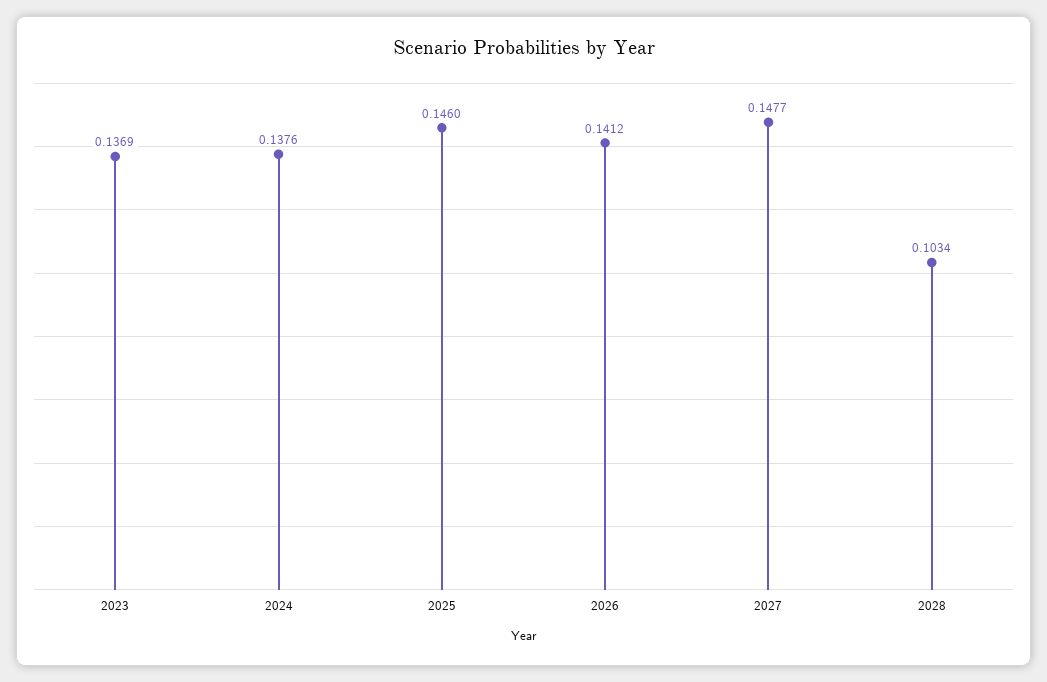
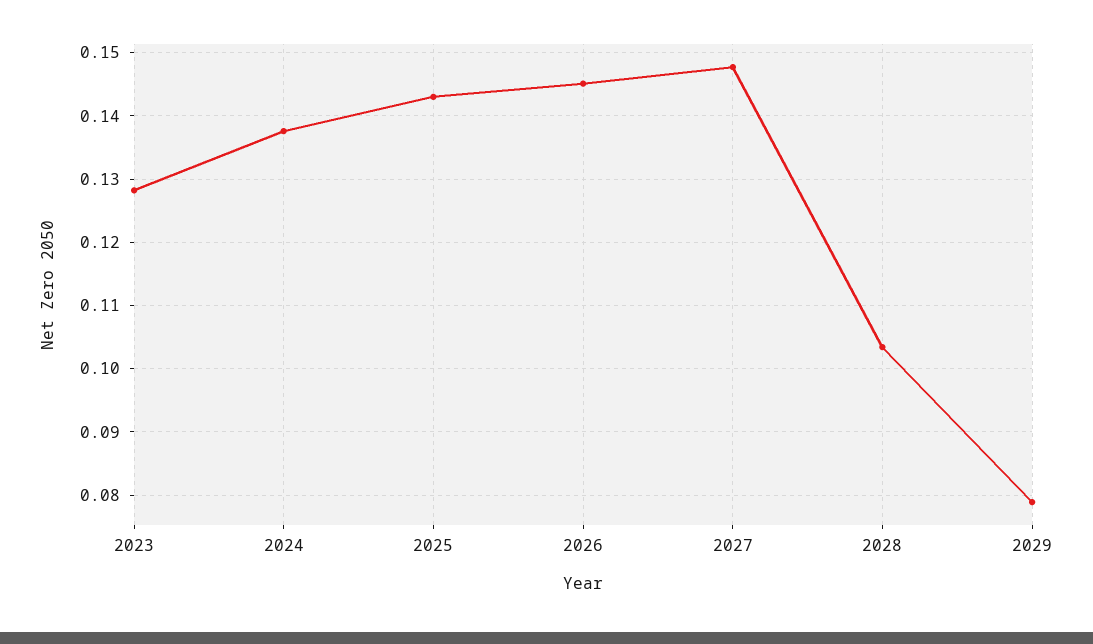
2023: 0.1369 -> 0.128
2025: 0.146 -> 0.143
2026: 0.1412 -> 0.145
2029: none -> 0.079

